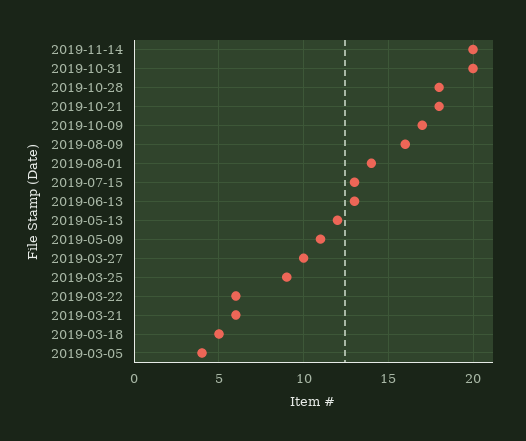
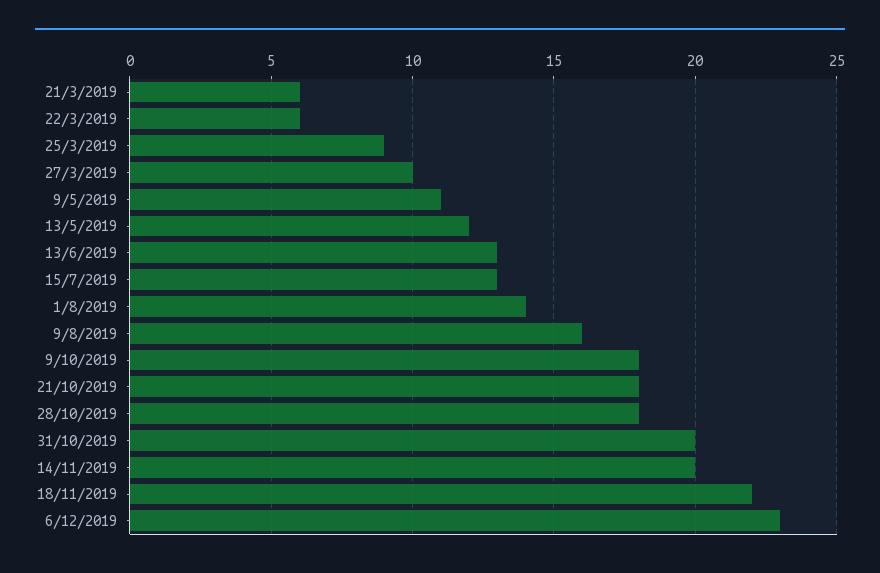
2019-10-09: 17 -> 18
2019-03-18: 5 -> none
2019-03-05: 4 -> none
18/11/2019: none -> 22
6/12/2019: none -> 23

